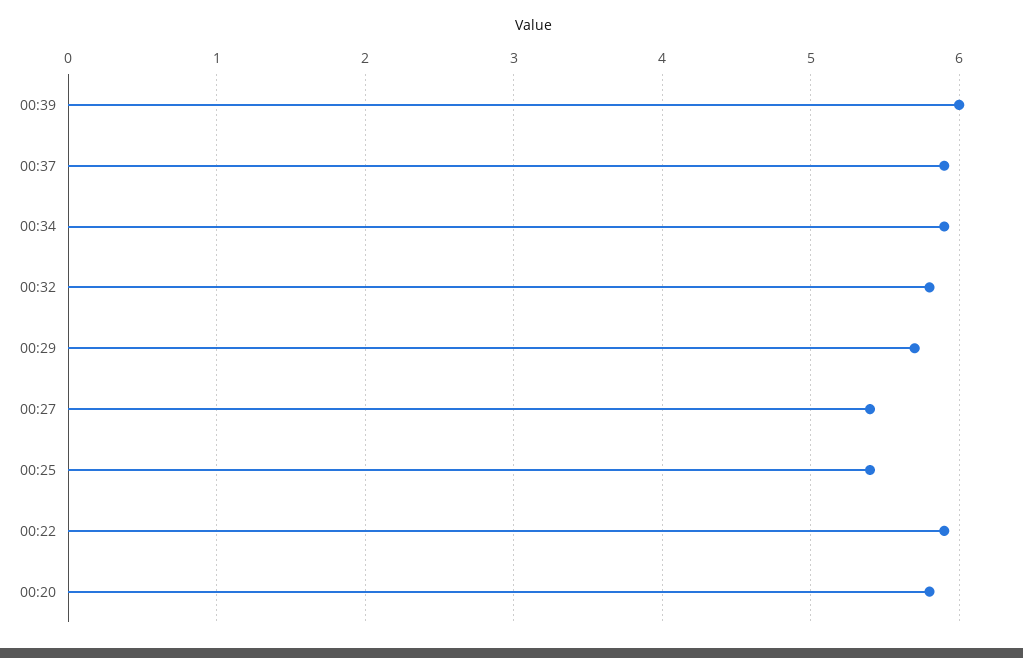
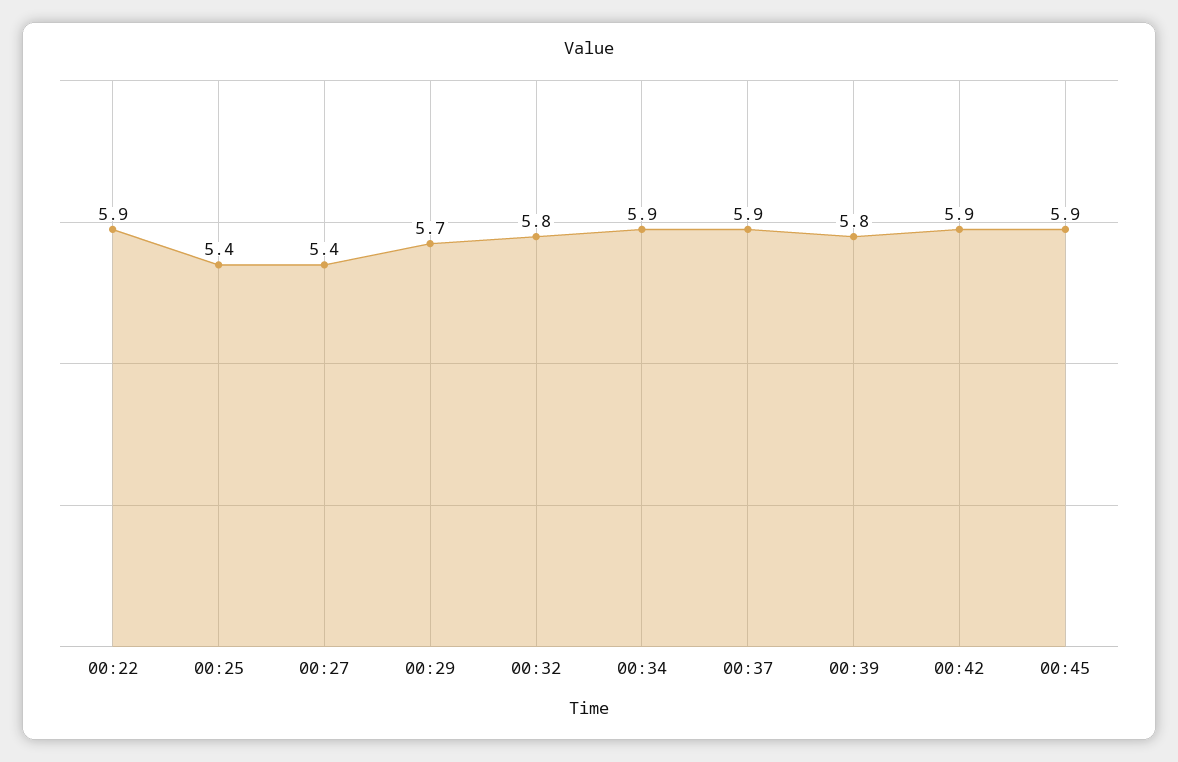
00:39: 6 -> 5.8
00:20: 5.8 -> none
00:42: none -> 5.9
00:45: none -> 5.9

